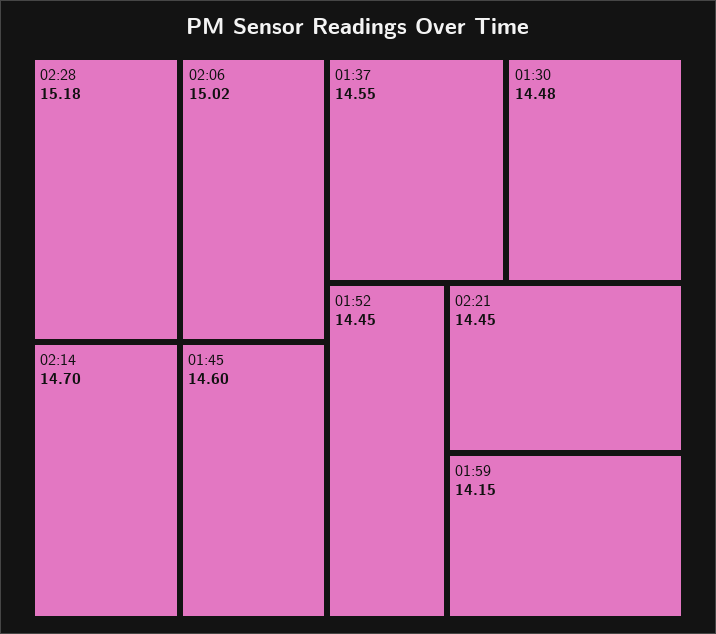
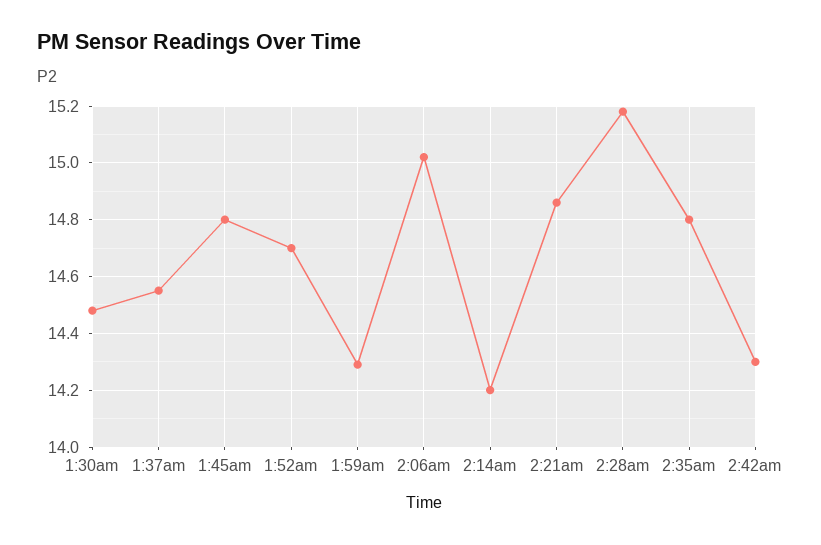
02:14: 14.7 -> 14.2
01:45: 14.6 -> 14.8
01:52: 14.45 -> 14.7
02:21: 14.45 -> 14.85
01:59: 14.15 -> 14.3
2:35am: none -> 14.8
2:42am: none -> 14.3

